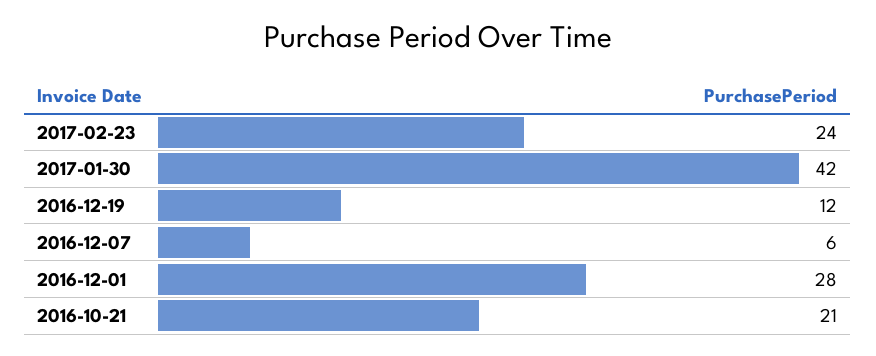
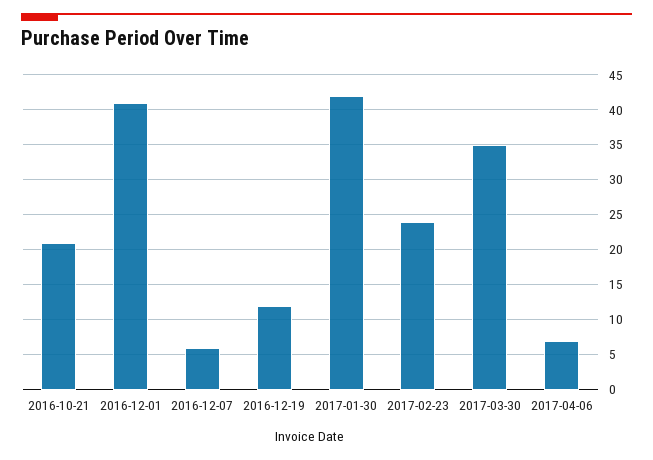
2016-12-01: 28 -> 41
2017-03-30: none -> 35
2017-04-06: none -> 7

